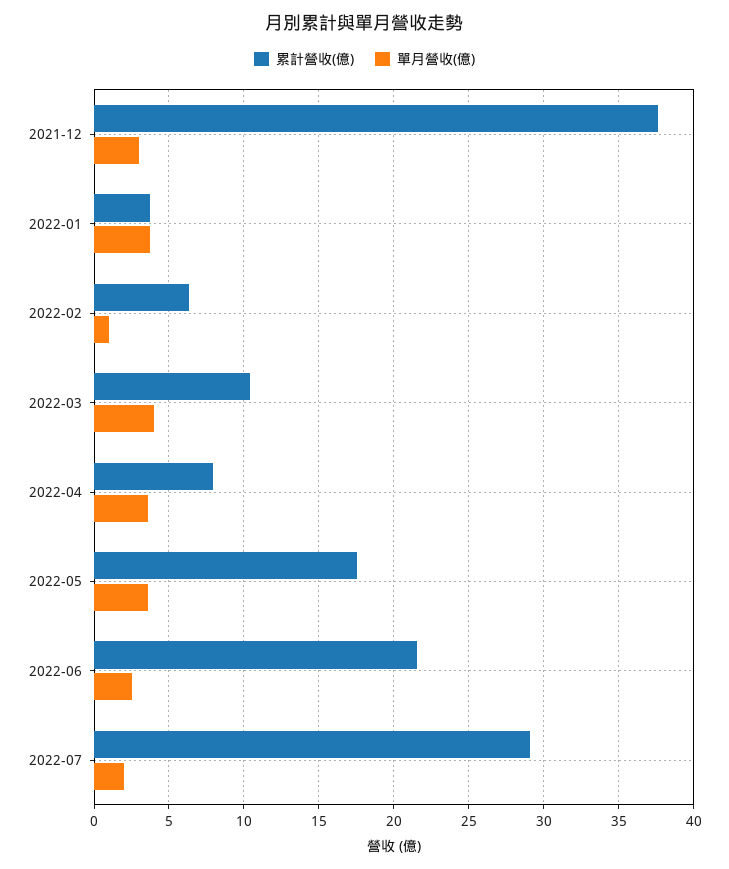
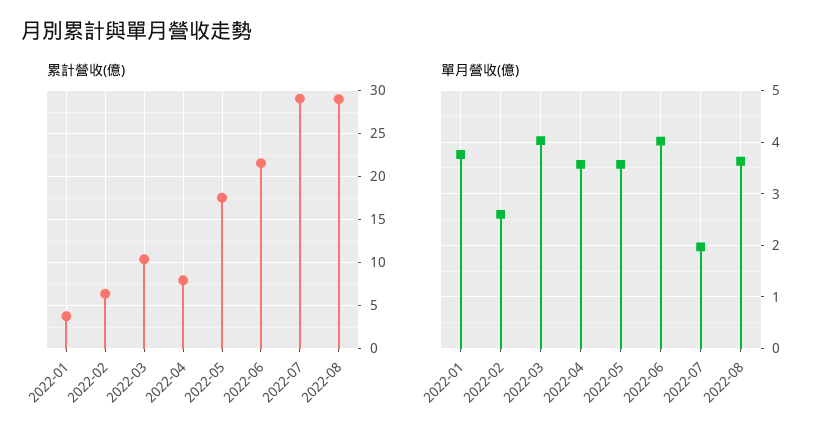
累計營收(億), 2021-12: 37.5 -> none
單月營收(億), 2021-12: 3 -> none
單月營收(億), 2022-02: 1 -> 2.6
單月營收(億), 2022-06: 2.5 -> 4
累計營收(億), 2022-08: none -> 29
單月營收(億), 2022-08: none -> 3.6

